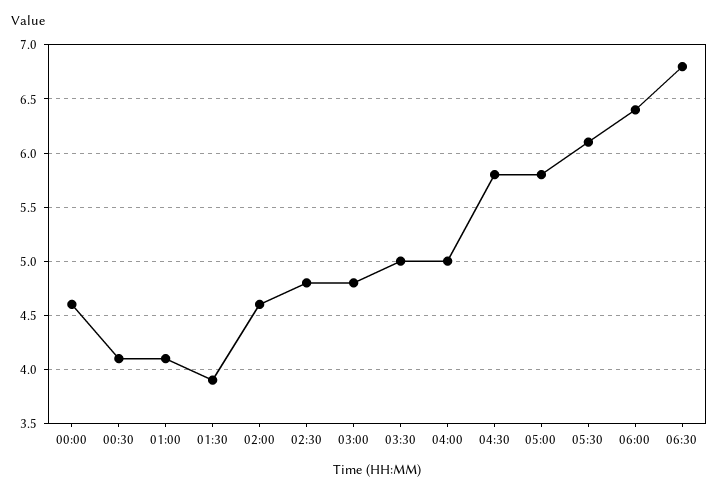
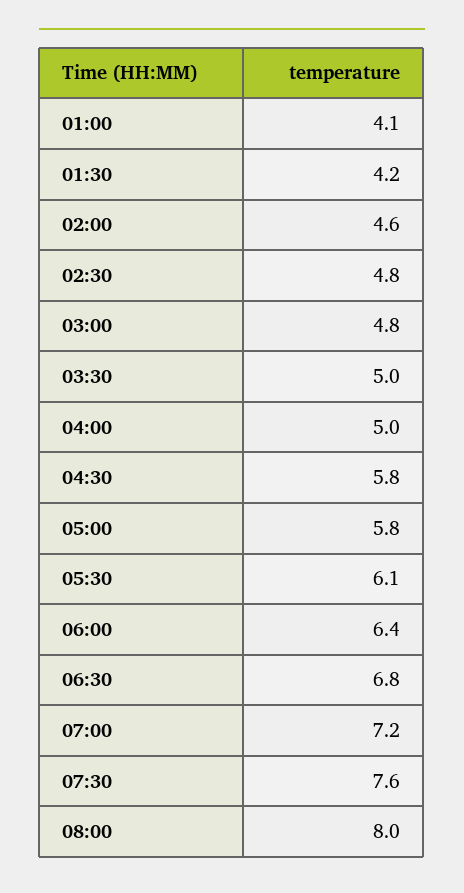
00:00: 4.6 -> none
00:30: 4.1 -> none
01:30: 3.9 -> 4.2
07:00: none -> 7.2
07:30: none -> 7.6
08:00: none -> 8

